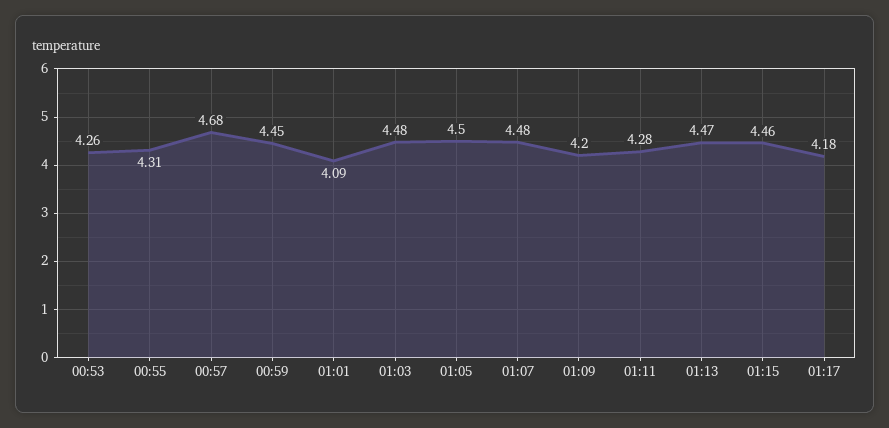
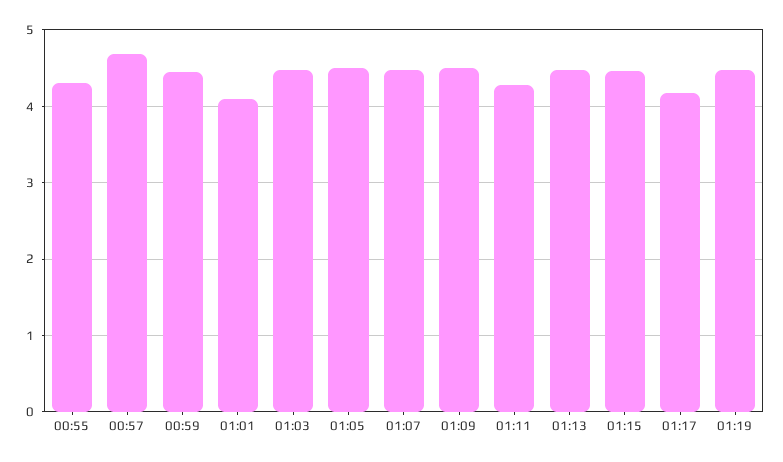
00:53: 4.26 -> none
01:09: 4.2 -> 4.5
01:19: none -> 4.5

